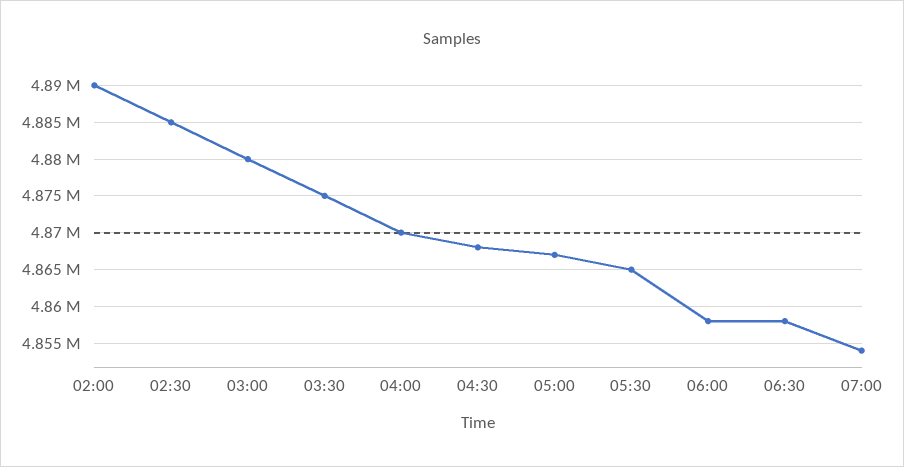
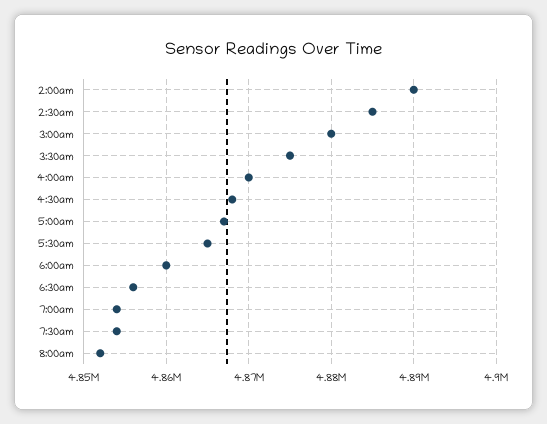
06:00: 4858000 -> 4860000
06:30: 4858000 -> 4856000
7:30am: none -> 4854000
8:00am: none -> 4852000

